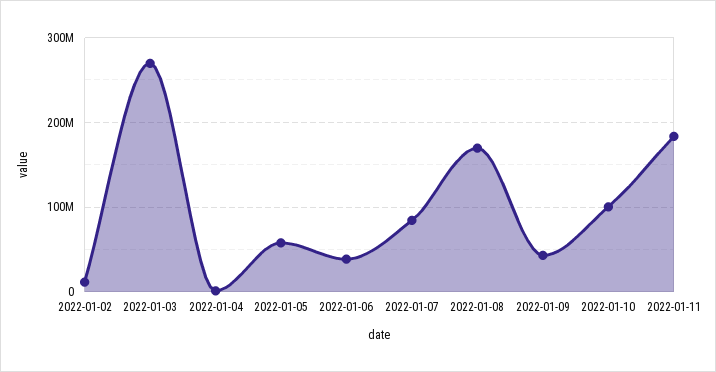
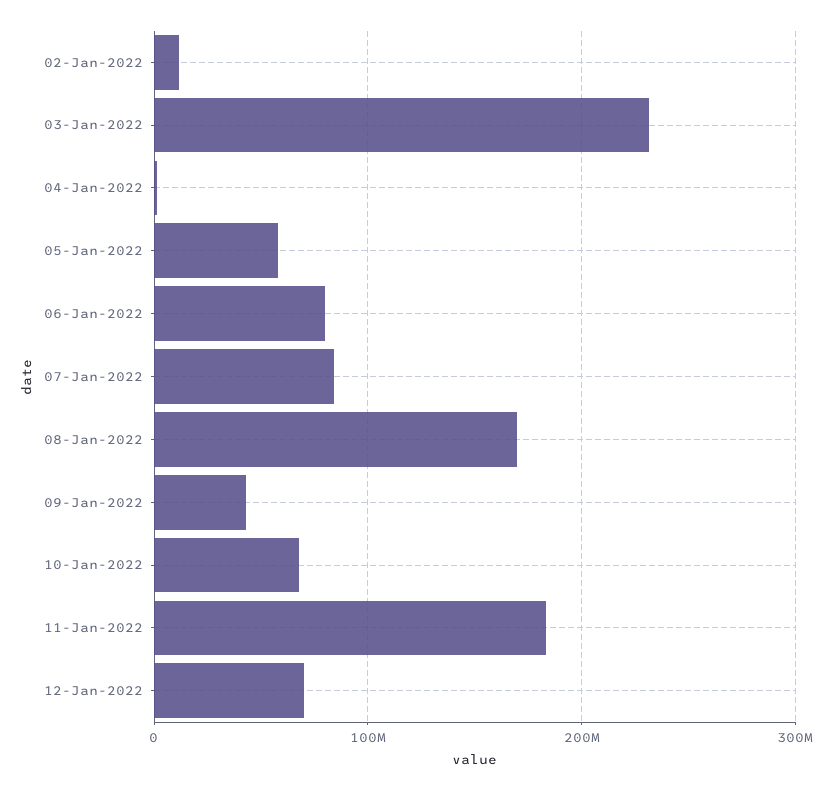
2022-01-03: 270000000 -> 230000000
2022-01-06: 40000000 -> 80000000
2022-01-10: 100000000 -> 70000000
12-Jan-2022: none -> 70000000

